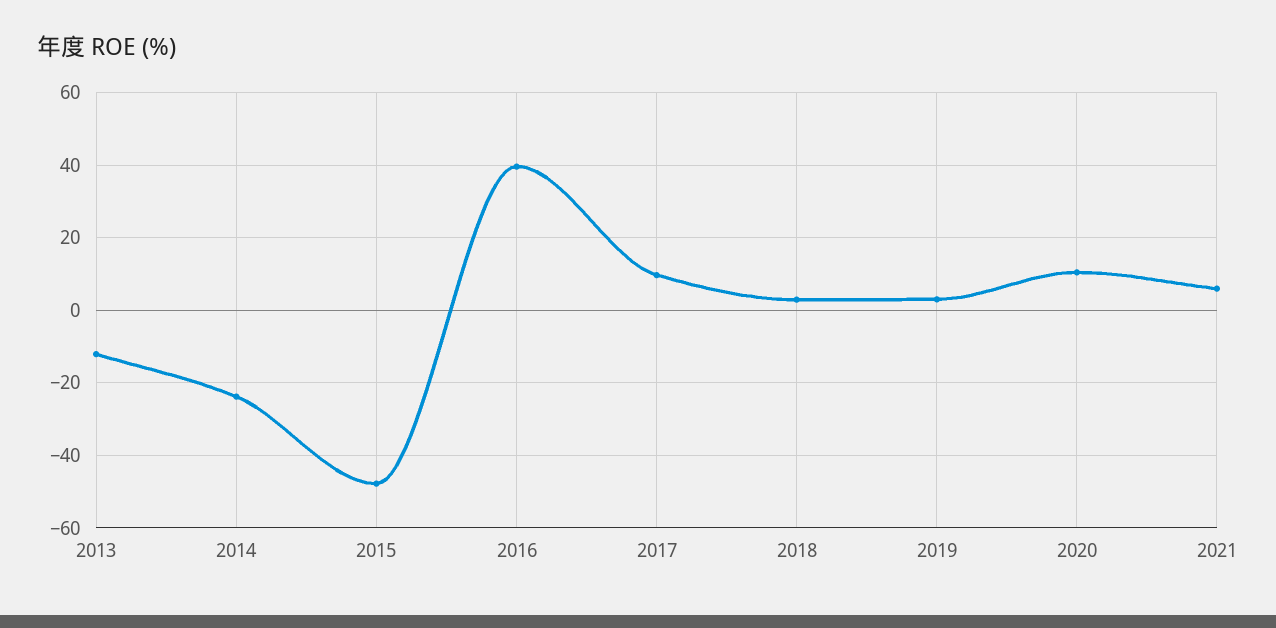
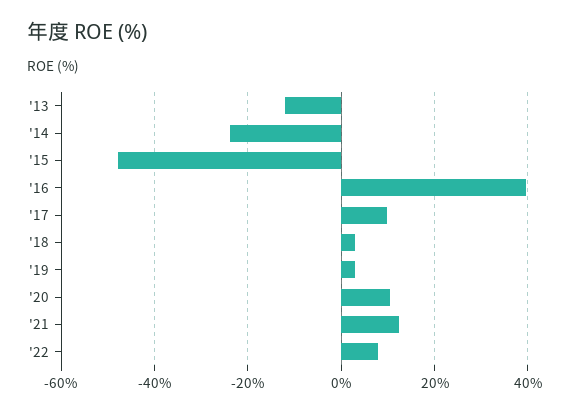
2021: 6 -> 12
'22: none -> 8

